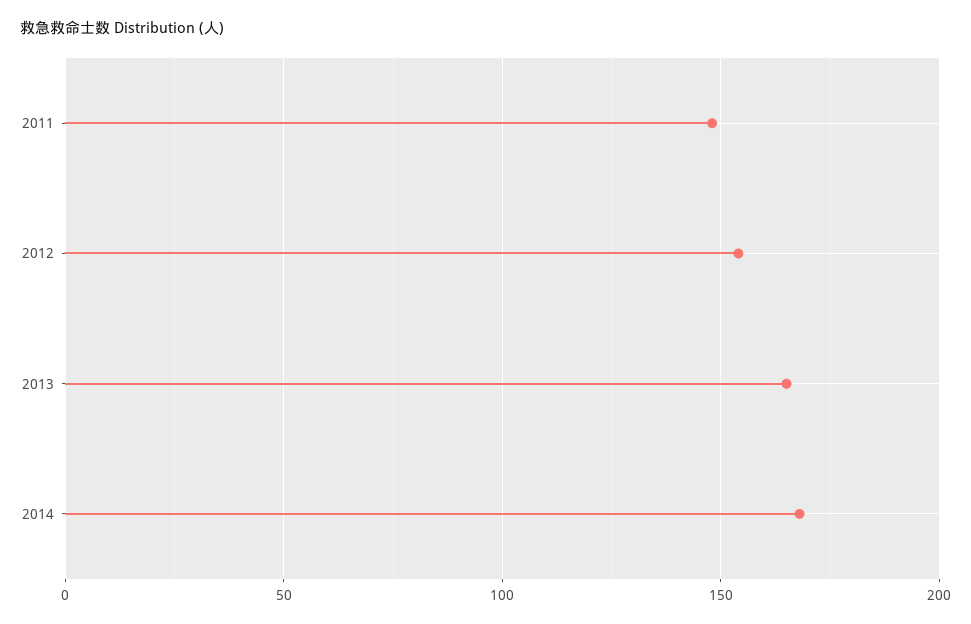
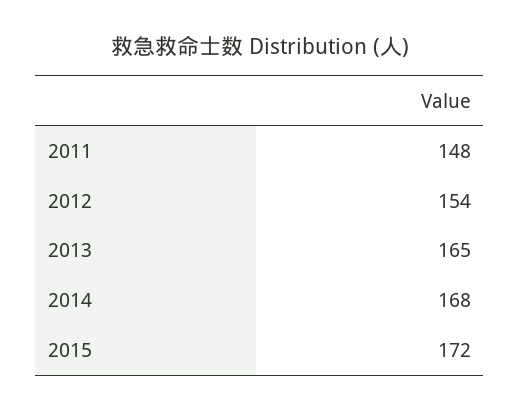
2015: none -> 172

